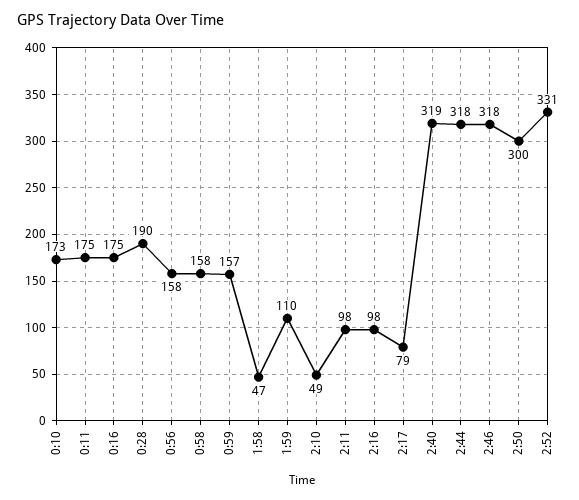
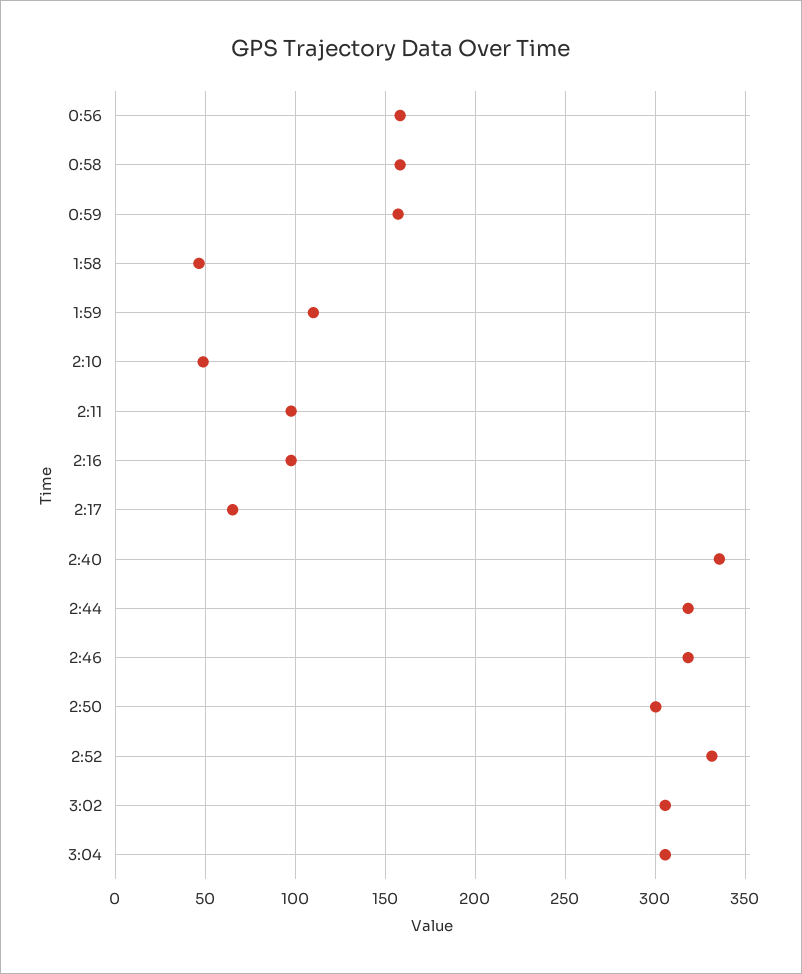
0:10: 173 -> none
0:11: 175 -> none
0:16: 175 -> none
0:28: 190 -> none
2:17: 79 -> 65
2:40: 319 -> 335
3:02: none -> 305
3:04: none -> 305

